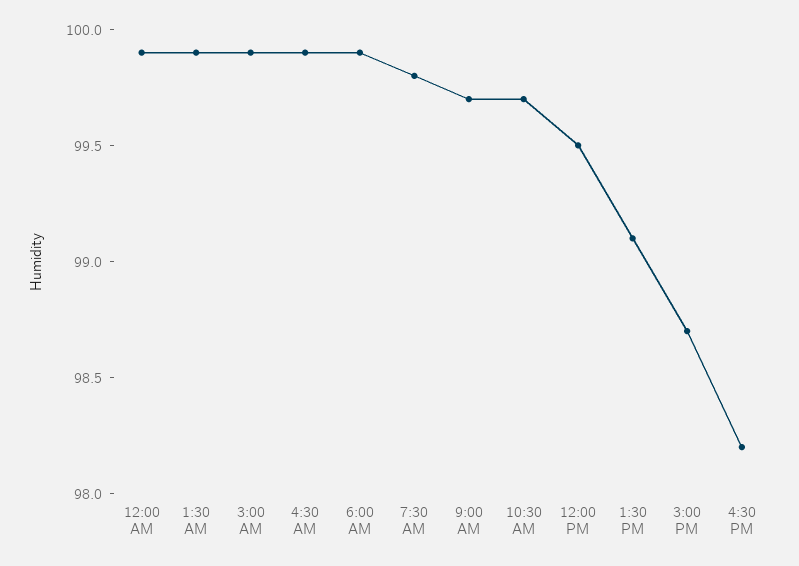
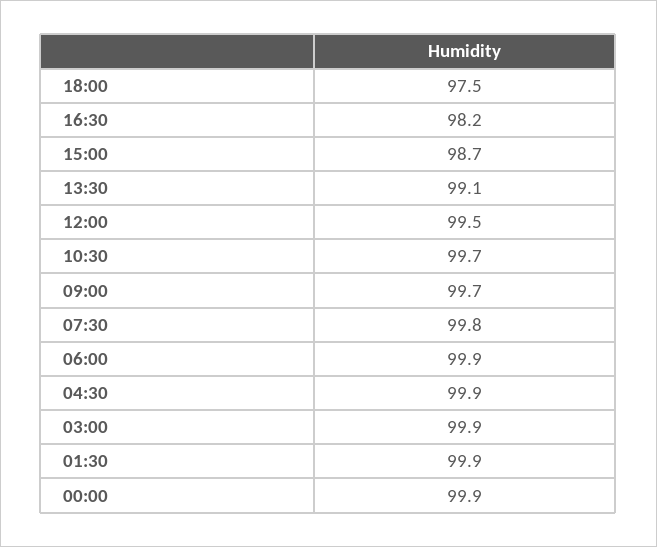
18:00: none -> 97.5

